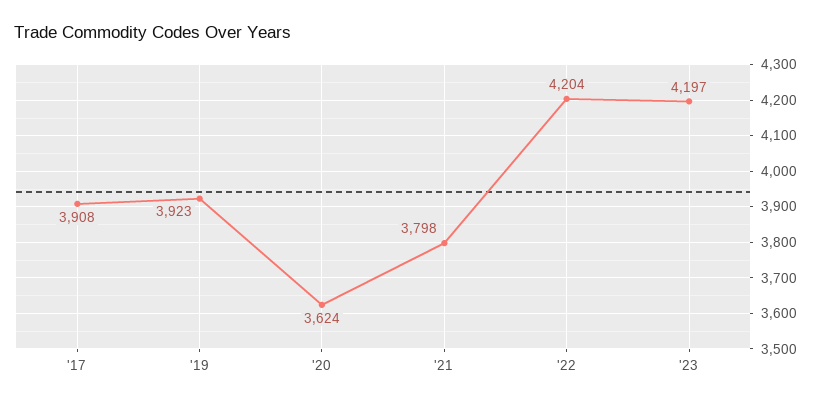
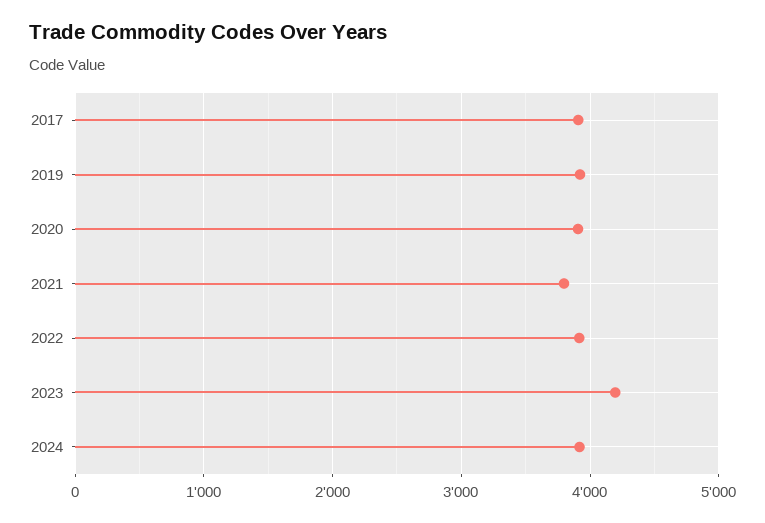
'20: 3624 -> 3900
'22: 4204 -> 3900
2024: none -> 3900

